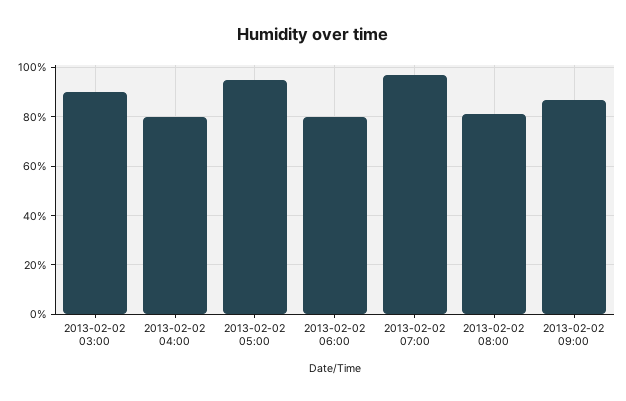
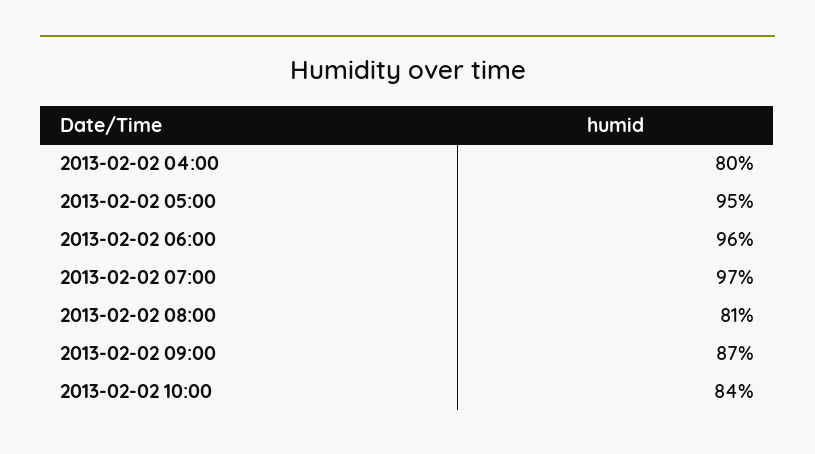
2013-02-02 03:00: 90 -> none
2013-02-02 06:00: 80 -> 96
2013-02-02 10:00: none -> 84

